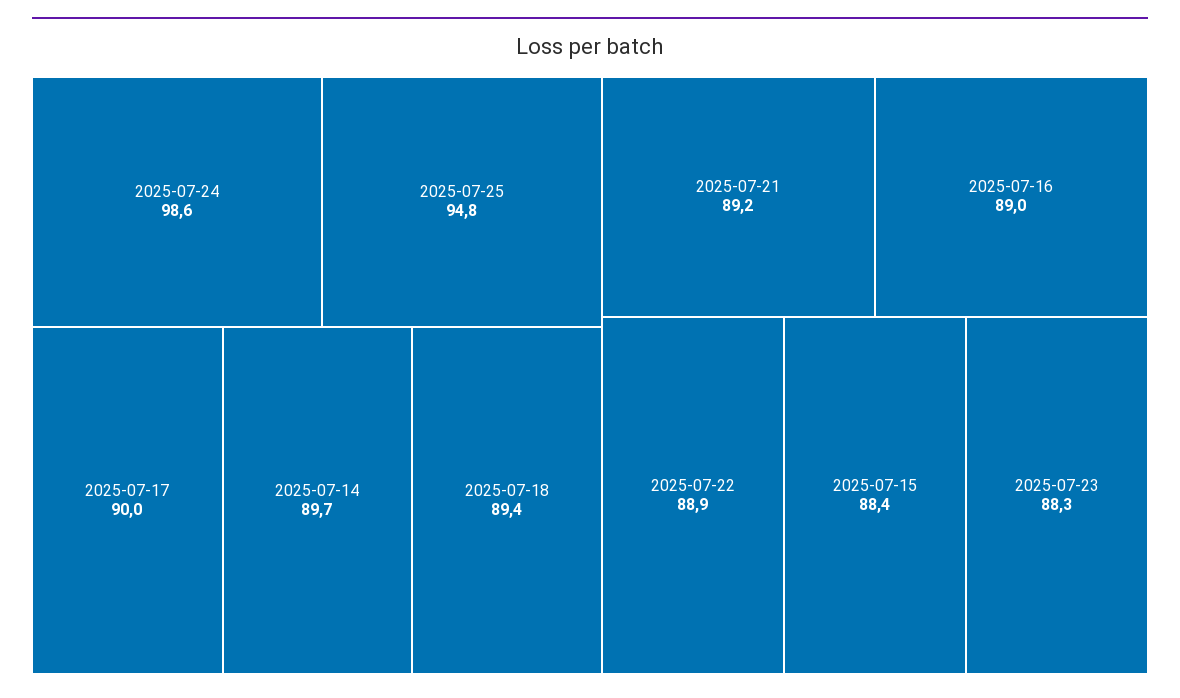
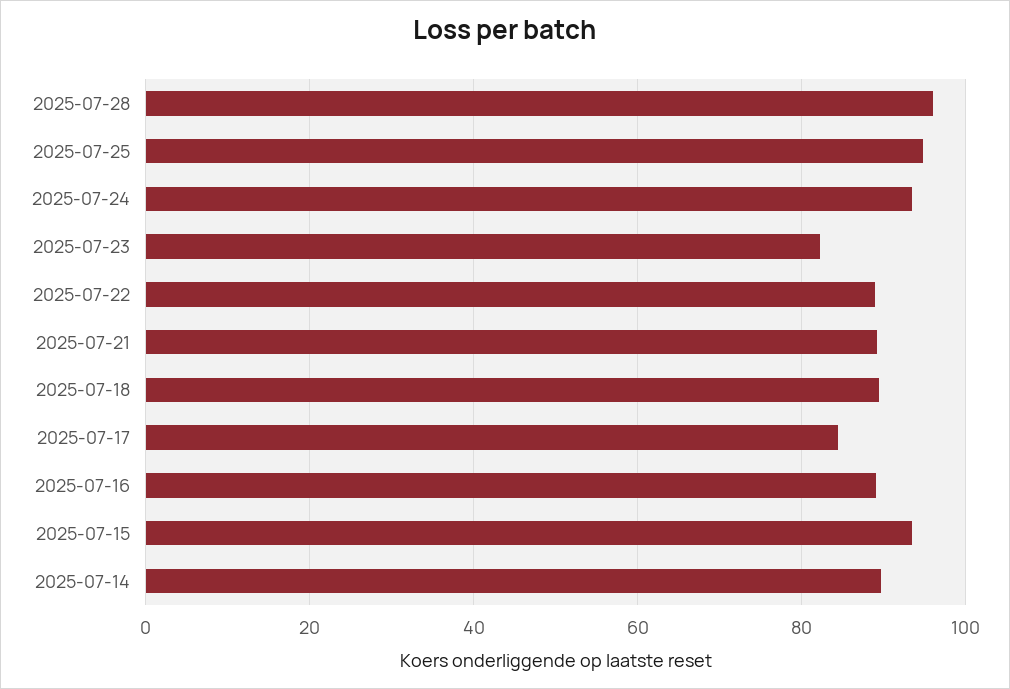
2025-07-24: 98.6 -> 94
2025-07-17: 90 -> 84
2025-07-15: 88.4 -> 94
2025-07-23: 88.3 -> 82
2025-07-28: none -> 96

